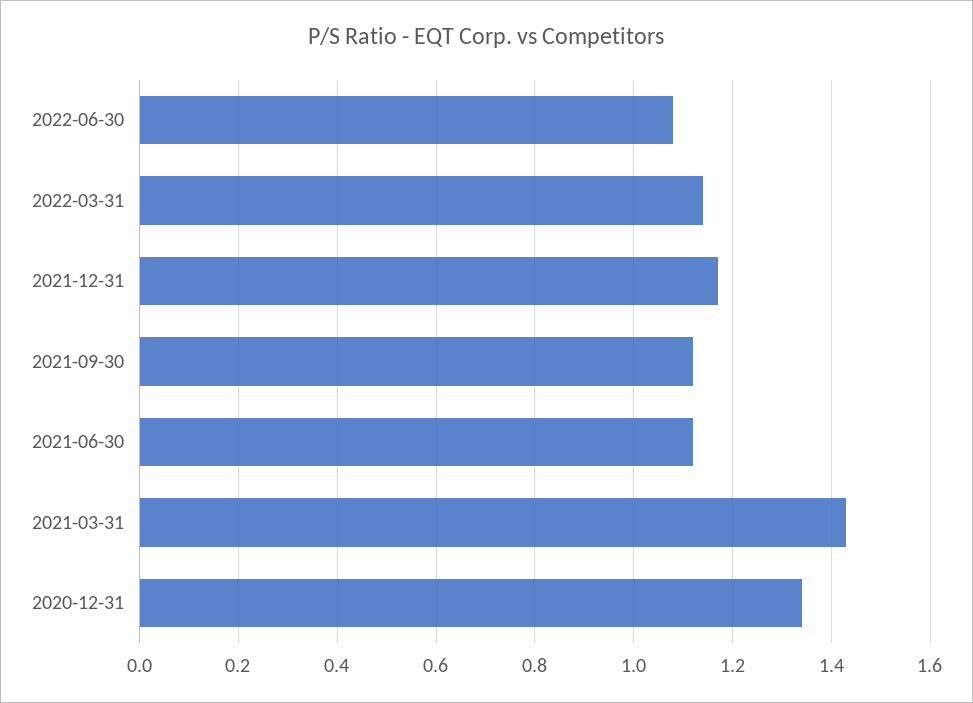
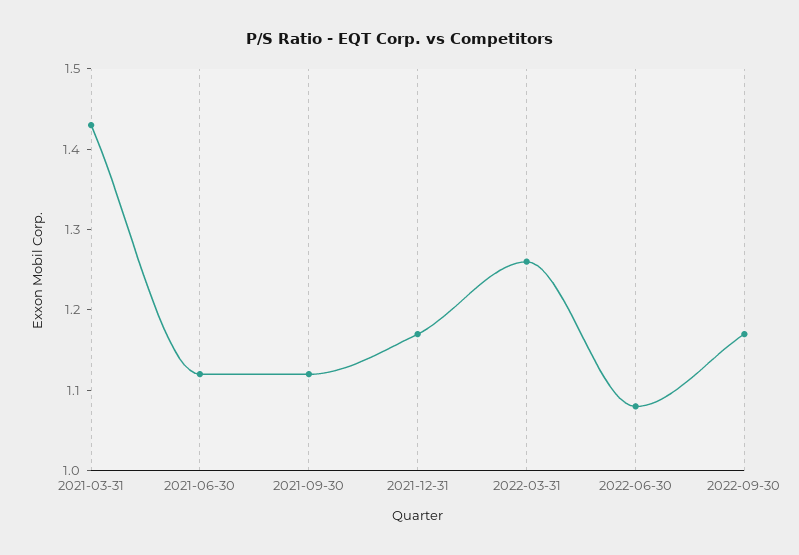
2022-03-31: 1.15 -> 1.26
2020-12-31: 1.35 -> none
2022-09-30: none -> 1.17

